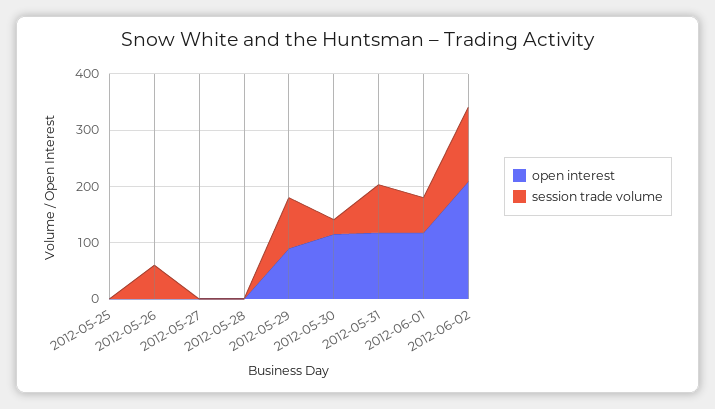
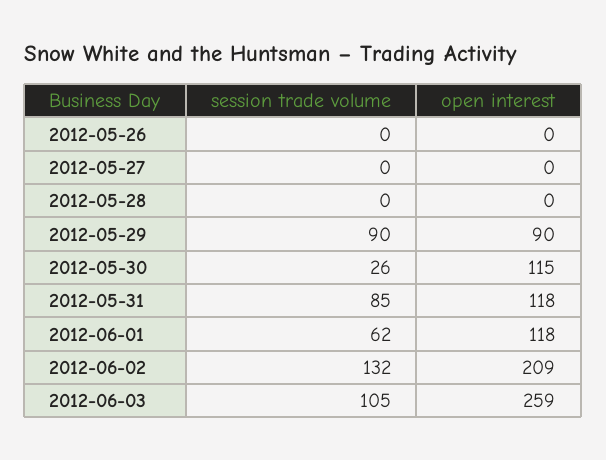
open interest, 2012-05-25: 0 -> none
session trade volume, 2012-05-25: 0 -> none
session trade volume, 2012-05-26: 60 -> 0
session trade volume, 2012-06-03: none -> 105
open interest, 2012-06-03: none -> 259

